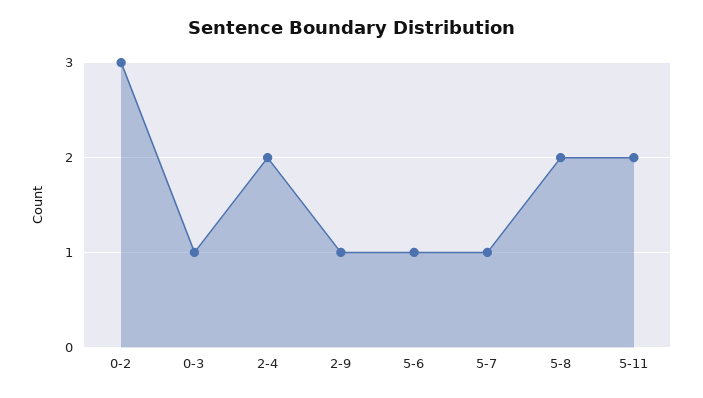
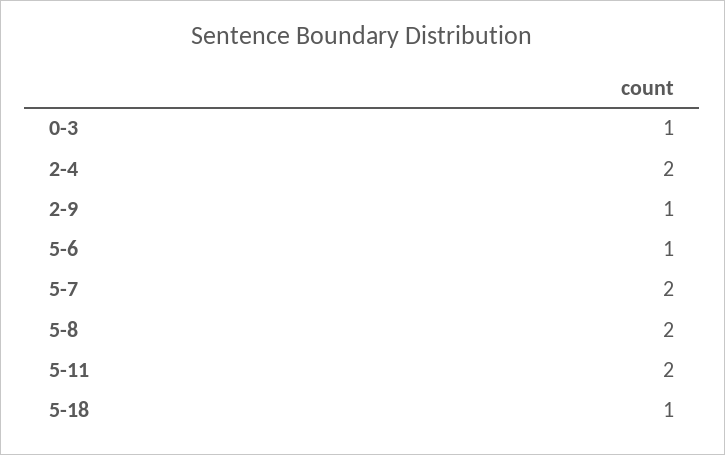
0-2: 3 -> none
5-7: 1 -> 2
5-18: none -> 1

